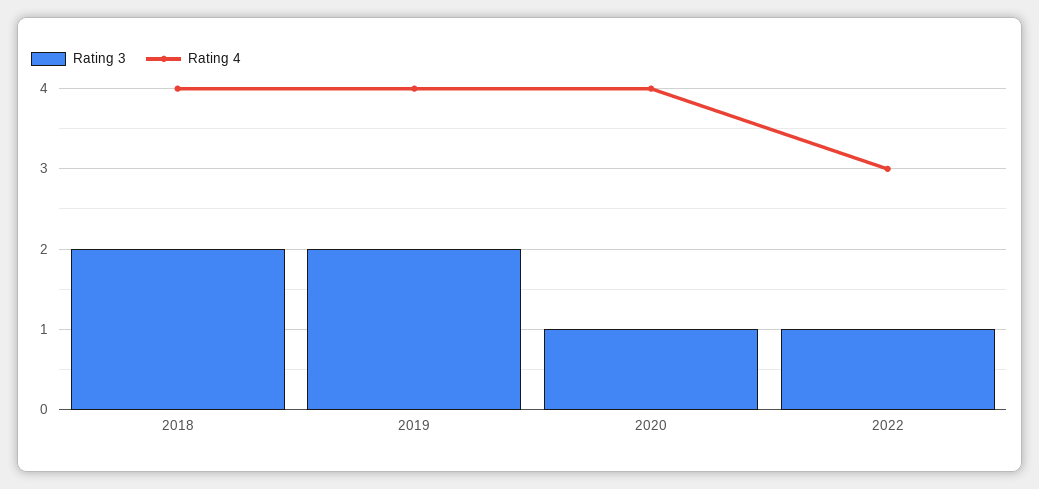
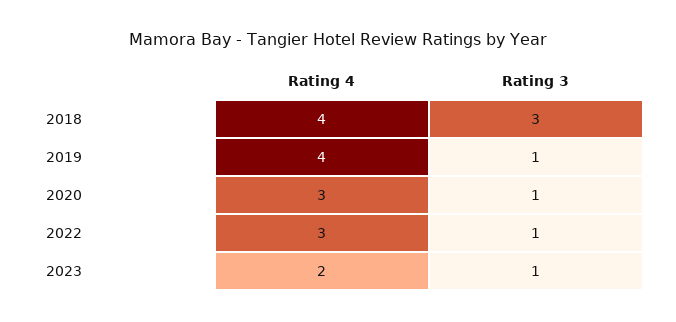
Rating 3, 2018: 2 -> 3
Rating 3, 2019: 2 -> 1
Rating 4, 2020: 4 -> 3
Rating 4, 2023: none -> 2
Rating 3, 2023: none -> 1

